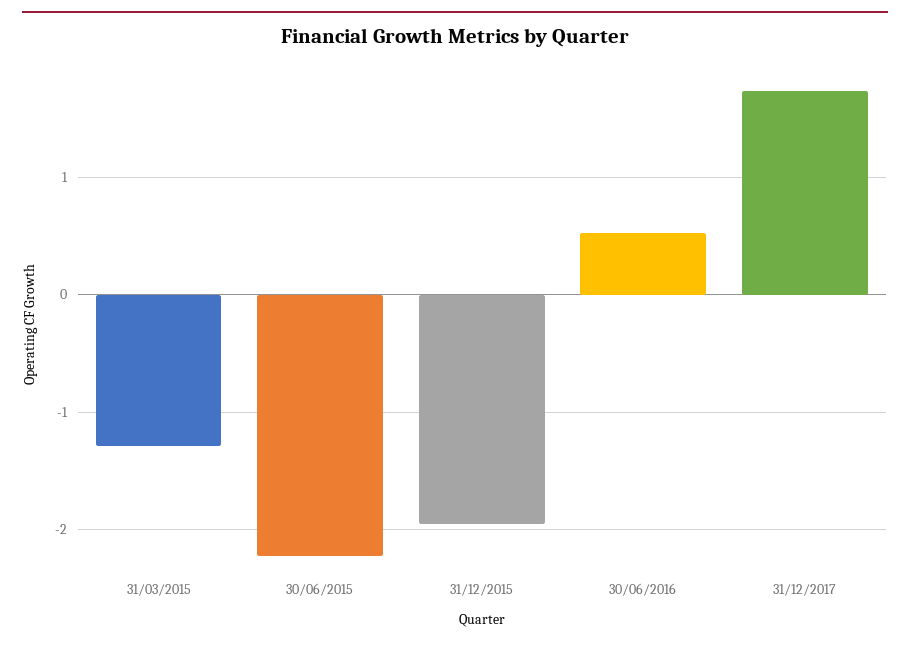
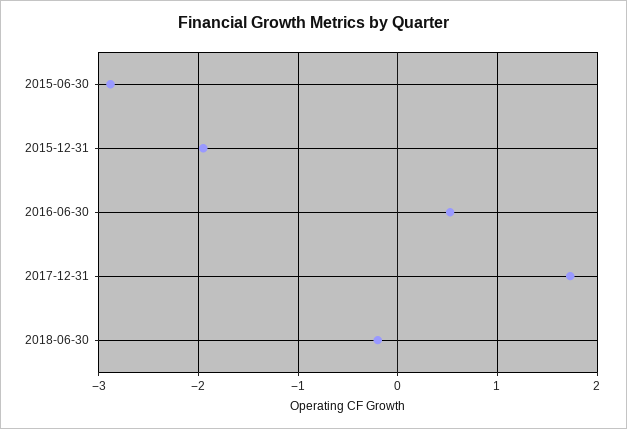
31/03/2015: -1.3 -> none
30/06/2015: -2.2 -> -2.9
2018-06-30: none -> -0.2

